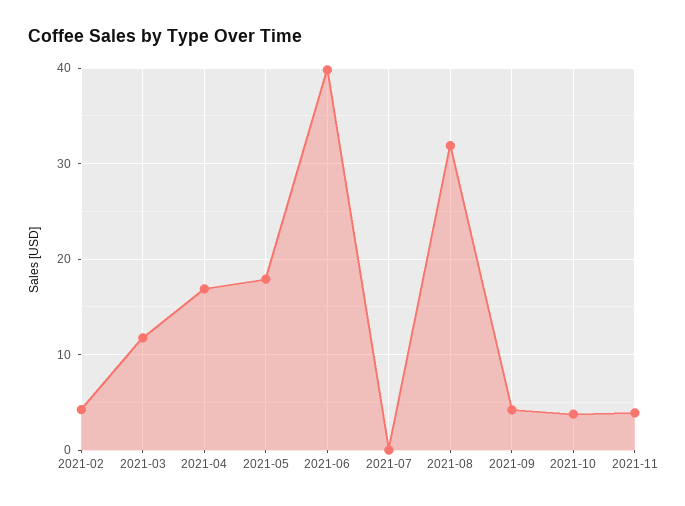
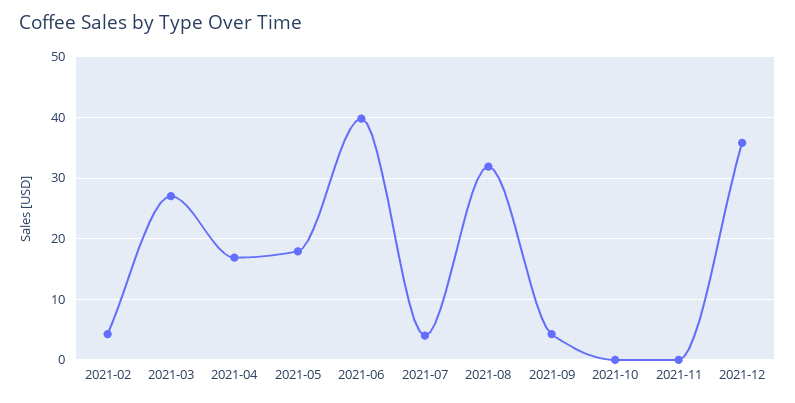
2021-03: 12 -> 27
2021-07: 0 -> 4
2021-10: 4 -> 0
2021-11: 4 -> 0
2021-12: none -> 36

